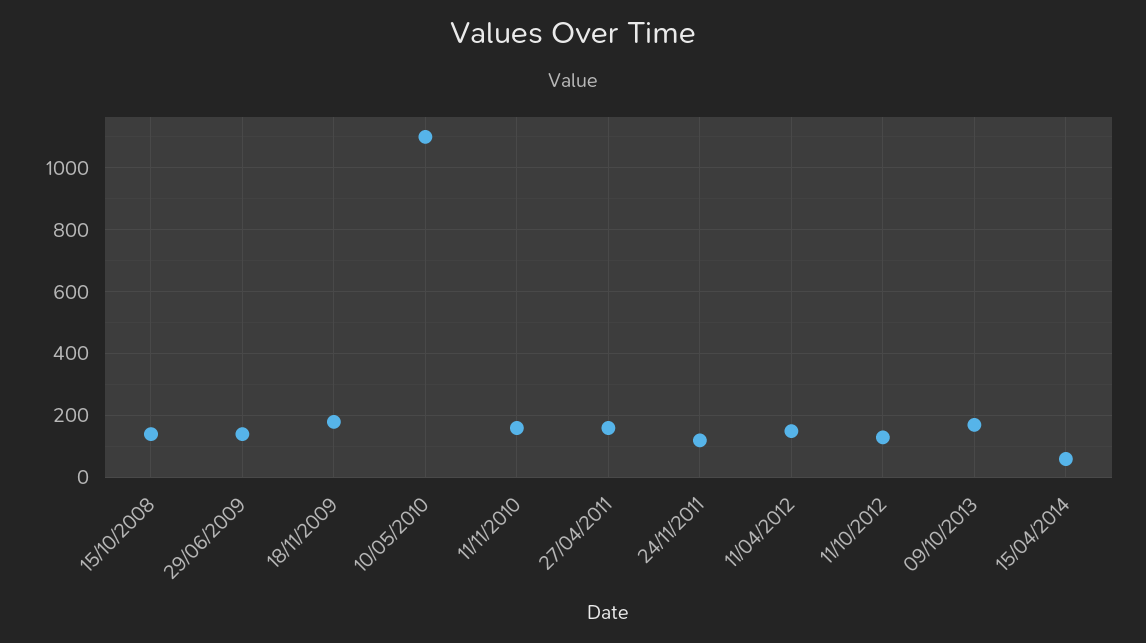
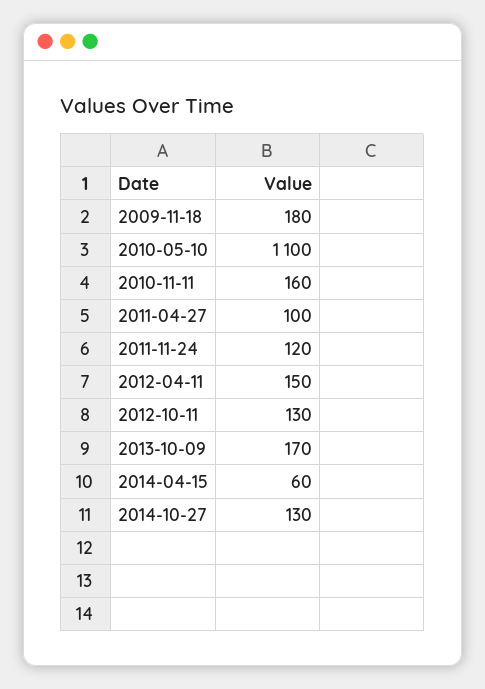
15/10/2008: 140 -> none
29/06/2009: 140 -> none
27/04/2011: 160 -> 100
2014-10-27: none -> 130

